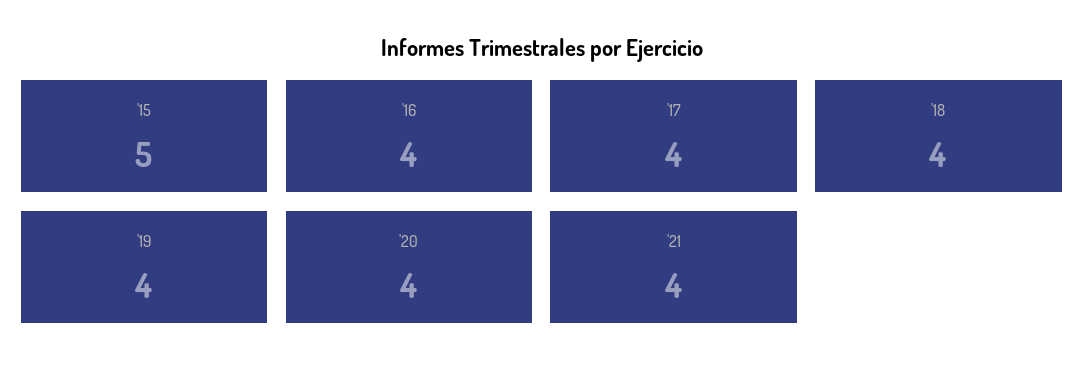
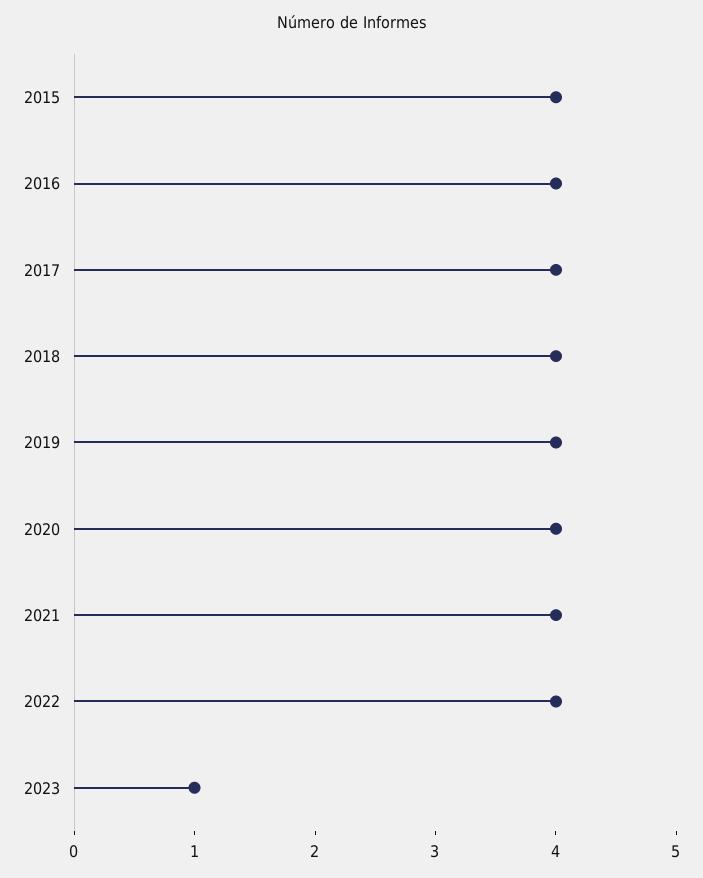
'15: 5 -> 4
2022: none -> 4
2023: none -> 1

